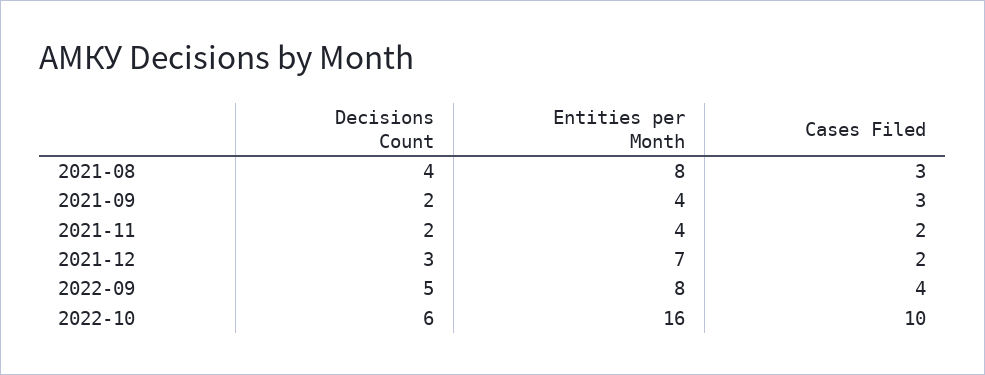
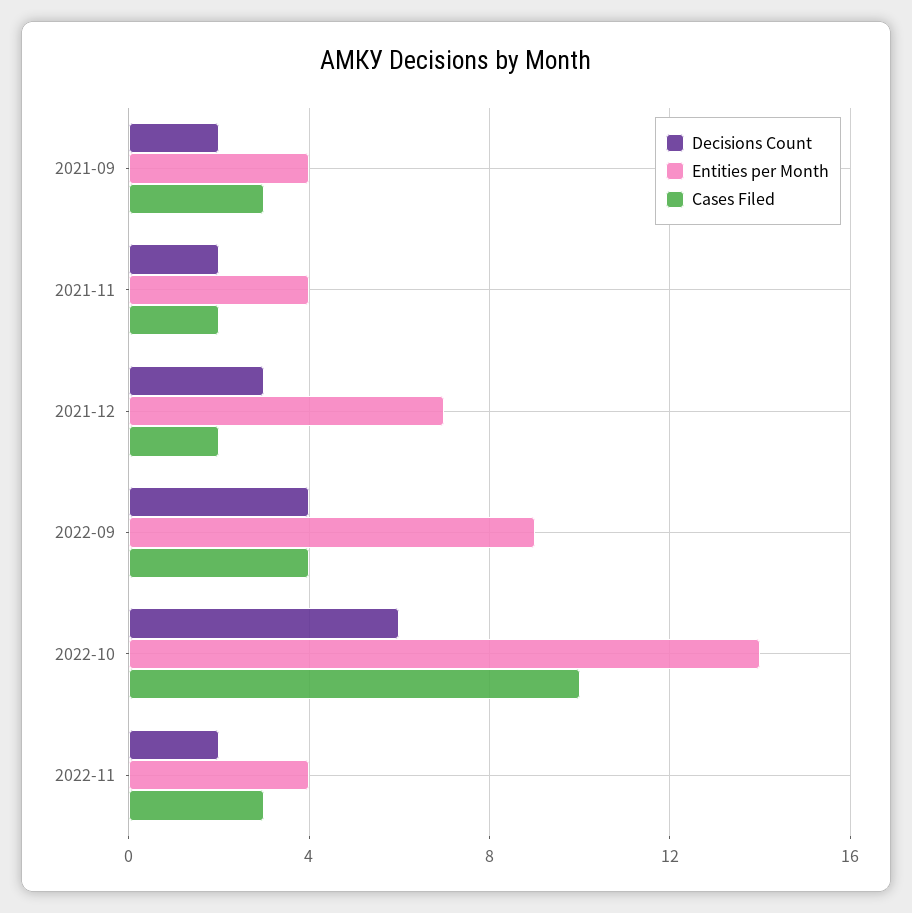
Decisions Count, 2021-08: 4 -> none
Entities per Month, 2021-08: 8 -> none
Cases Filed, 2021-08: 3 -> none
Decisions Count, 2022-09: 5 -> 4
Entities per Month, 2022-09: 8 -> 9
Entities per Month, 2022-10: 16 -> 14
Decisions Count, 2022-11: none -> 2
Entities per Month, 2022-11: none -> 4
Cases Filed, 2022-11: none -> 3

